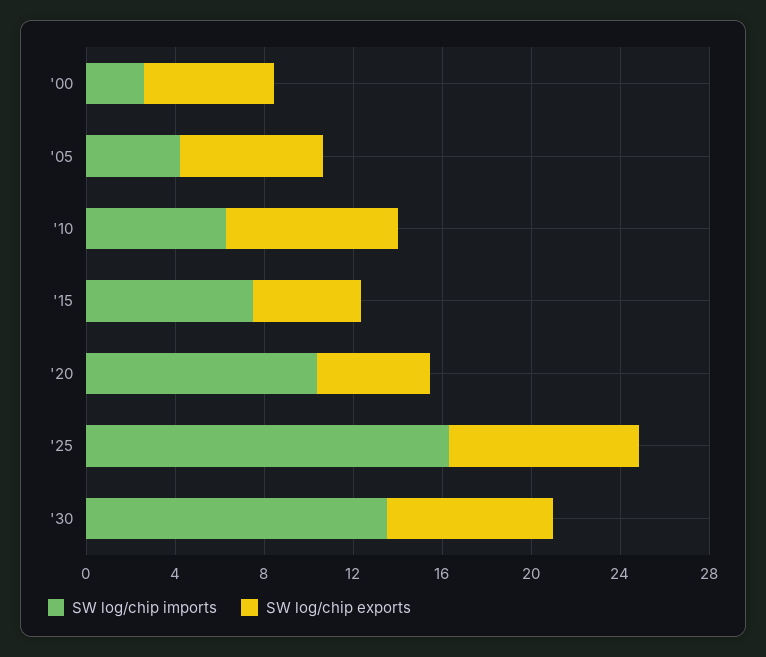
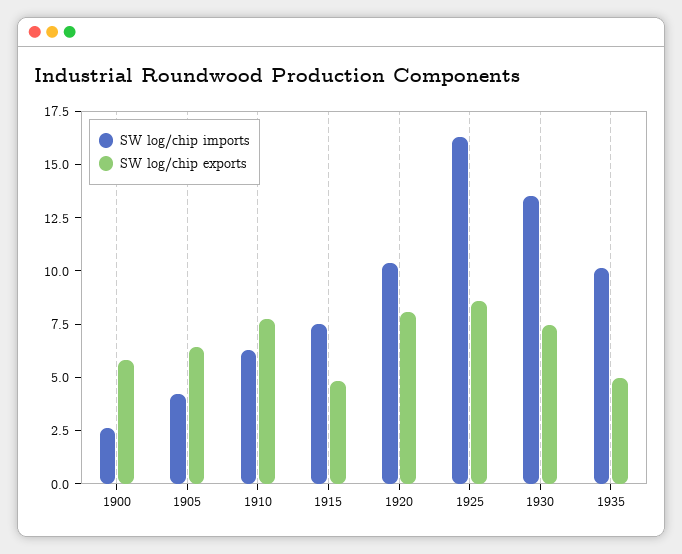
SW log/chip exports, '20: 5 -> 8
SW log/chip imports, 1935: none -> 10
SW log/chip exports, 1935: none -> 5

